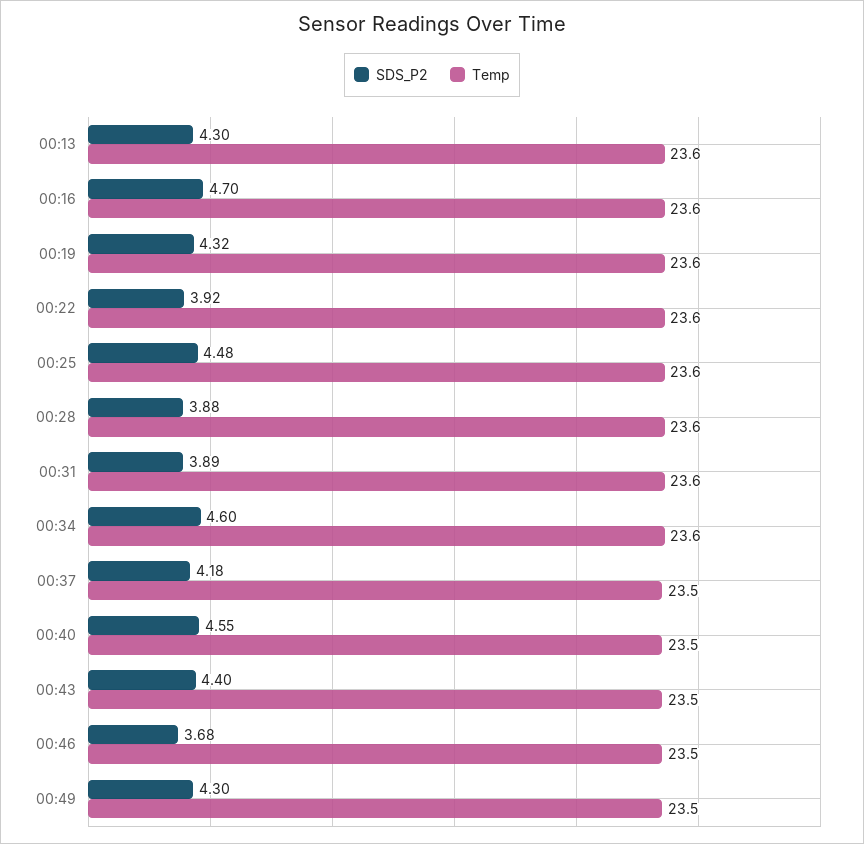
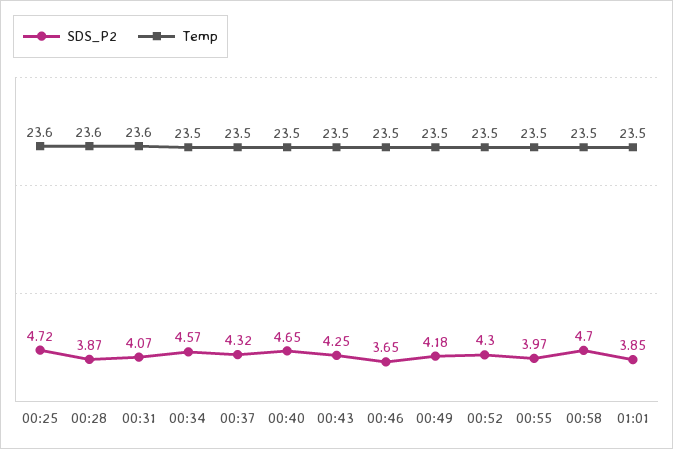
SDS_P2, 00:13: 4.3 -> none
Temp, 00:13: 23.6 -> none
SDS_P2, 00:16: 4.7 -> none
Temp, 00:16: 23.6 -> none
SDS_P2, 00:19: 4.32 -> none
Temp, 00:19: 23.6 -> none
SDS_P2, 00:22: 3.92 -> none
Temp, 00:22: 23.6 -> none
SDS_P2, 00:25: 4.48 -> 4.72
SDS_P2, 00:28: 3.88 -> 3.87
SDS_P2, 00:31: 3.89 -> 4.07
SDS_P2, 00:34: 4.6 -> 4.57
Temp, 00:34: 23.6 -> 23.5
SDS_P2, 00:37: 4.18 -> 4.32
SDS_P2, 00:40: 4.55 -> 4.65
SDS_P2, 00:43: 4.4 -> 4.25
SDS_P2, 00:46: 3.68 -> 3.65
SDS_P2, 00:49: 4.3 -> 4.18
SDS_P2, 00:52: none -> 4.3
Temp, 00:52: none -> 23.5
SDS_P2, 00:55: none -> 3.97
Temp, 00:55: none -> 23.5
SDS_P2, 00:58: none -> 4.7
Temp, 00:58: none -> 23.5
SDS_P2, 01:01: none -> 3.85
Temp, 01:01: none -> 23.5

